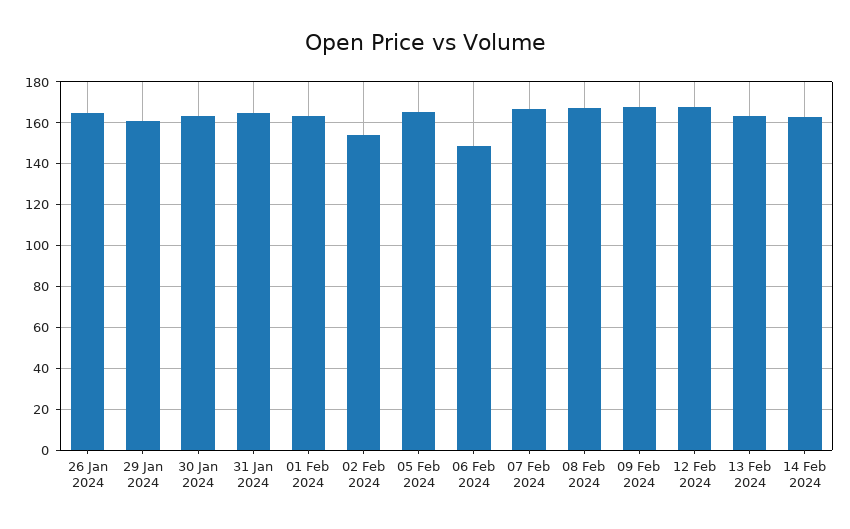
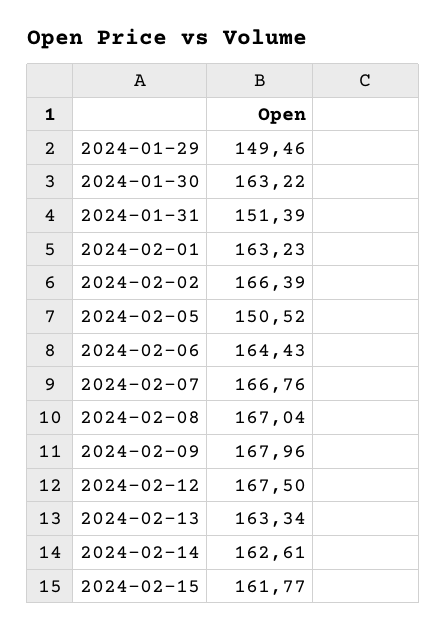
26 Jan 2024: 165 -> none
29 Jan 2024: 160 -> 149.46
31 Jan 2024: 165 -> 151.39
02 Feb 2024: 155 -> 166.39
05 Feb 2024: 165 -> 150.52
06 Feb 2024: 150 -> 164.43
2024-02-15: none -> 161.77

